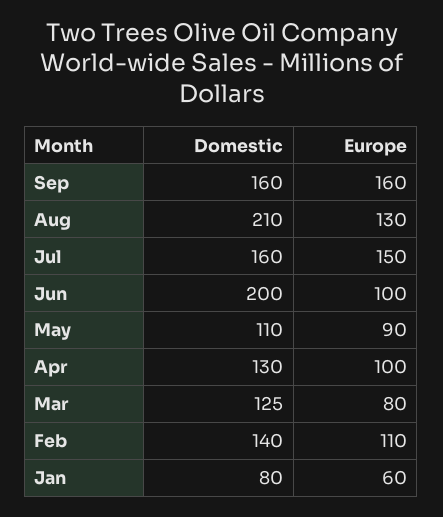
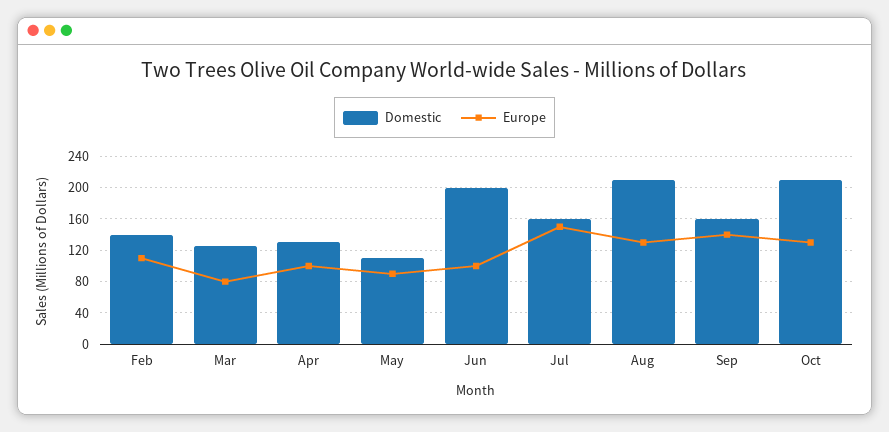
Europe, Sep: 160 -> 140
Domestic, Jan: 80 -> none
Europe, Jan: 60 -> none
Domestic, Oct: none -> 210
Europe, Oct: none -> 130

